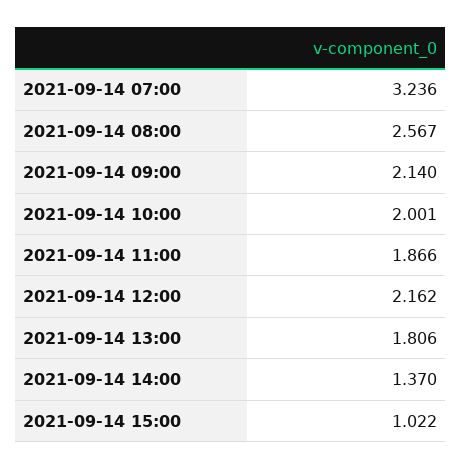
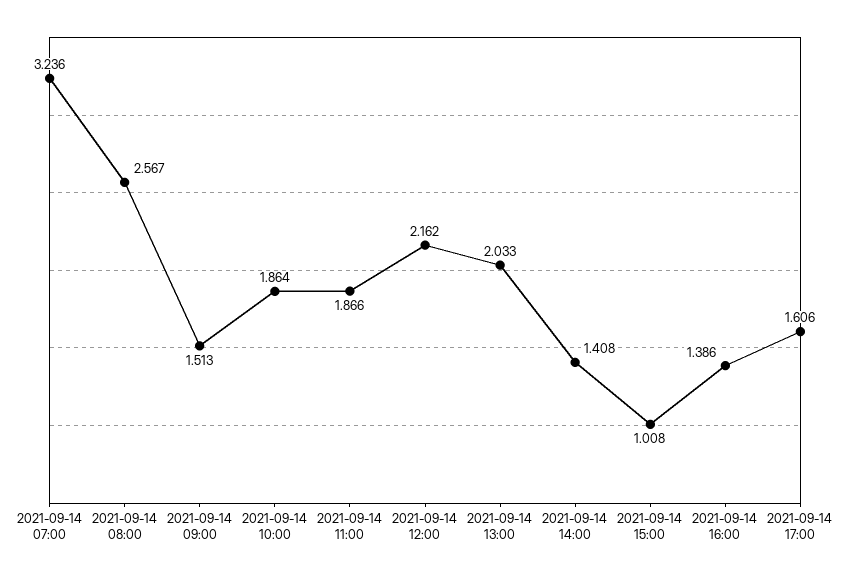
2021-09-14 09:00: 2.14 -> 1.513
2021-09-14 10:00: 2.001 -> 1.864
2021-09-14 13:00: 1.806 -> 2.033
2021-09-14 14:00: 1.37 -> 1.408
2021-09-14 15:00: 1.022 -> 1.008
2021-09-14 16:00: none -> 1.386
2021-09-14 17:00: none -> 1.606

